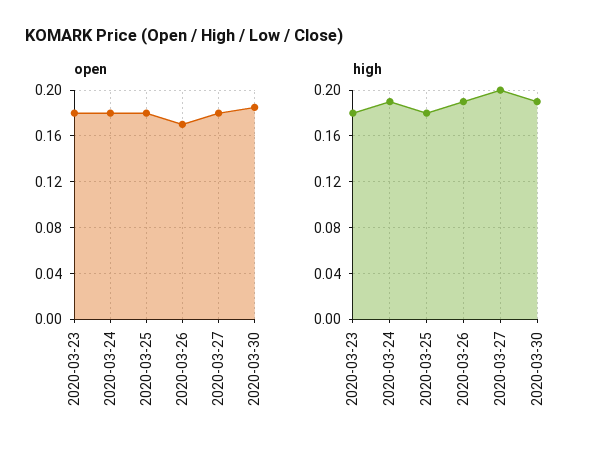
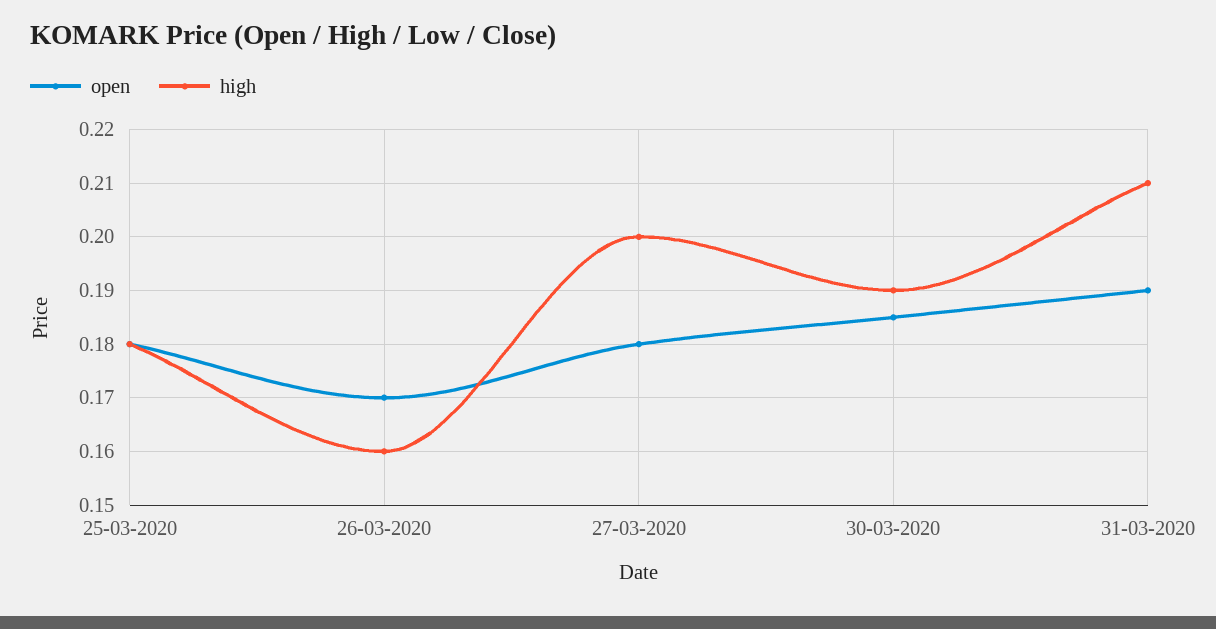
open, 2020-03-23: 0.18 -> none
open, 2020-03-24: 0.18 -> none
high, 2020-03-23: 0.18 -> none
high, 2020-03-24: 0.19 -> none
high, 2020-03-26: 0.19 -> 0.16
open, 31-03-2020: none -> 0.19
high, 31-03-2020: none -> 0.21

